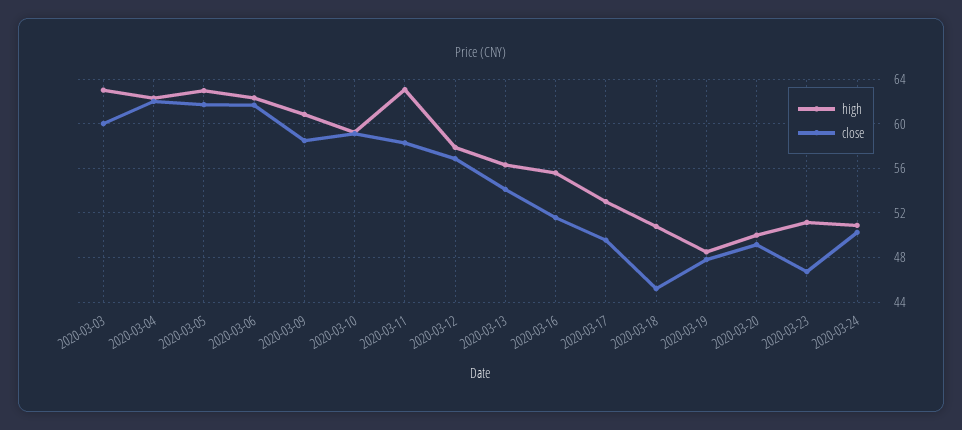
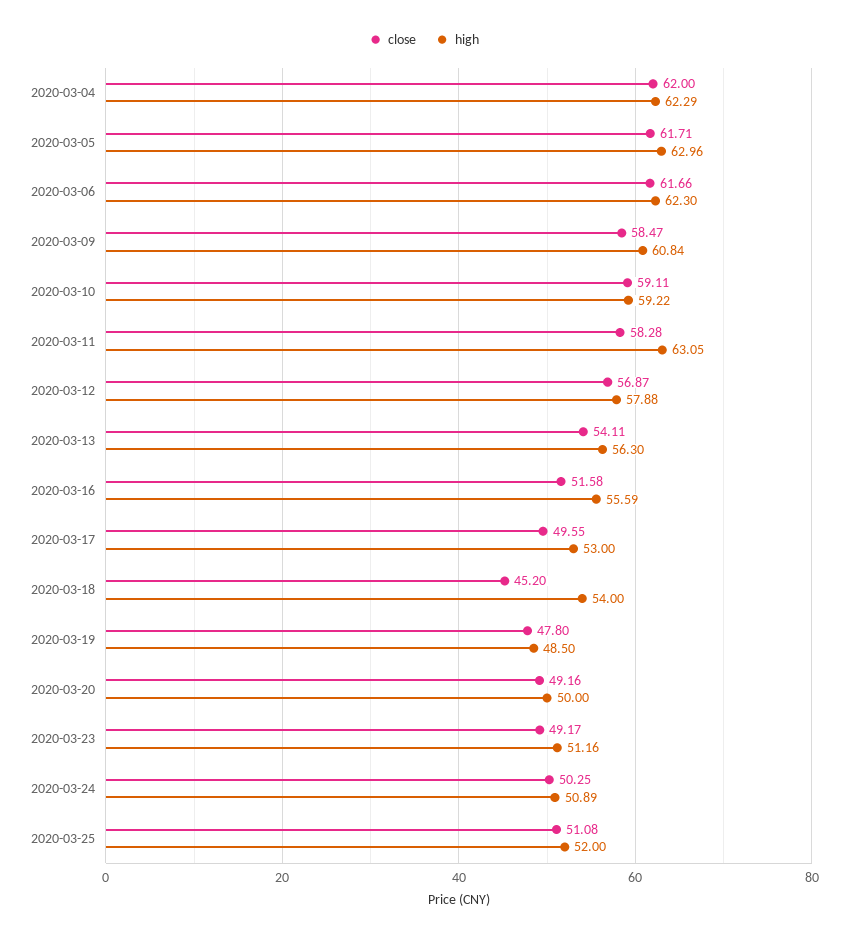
high, 2020-03-03: 63 -> none
close, 2020-03-03: 60 -> none
high, 2020-03-18: 51 -> 54
close, 2020-03-23: 47 -> 49.17
close, 2020-03-25: none -> 51.08
high, 2020-03-25: none -> 52

